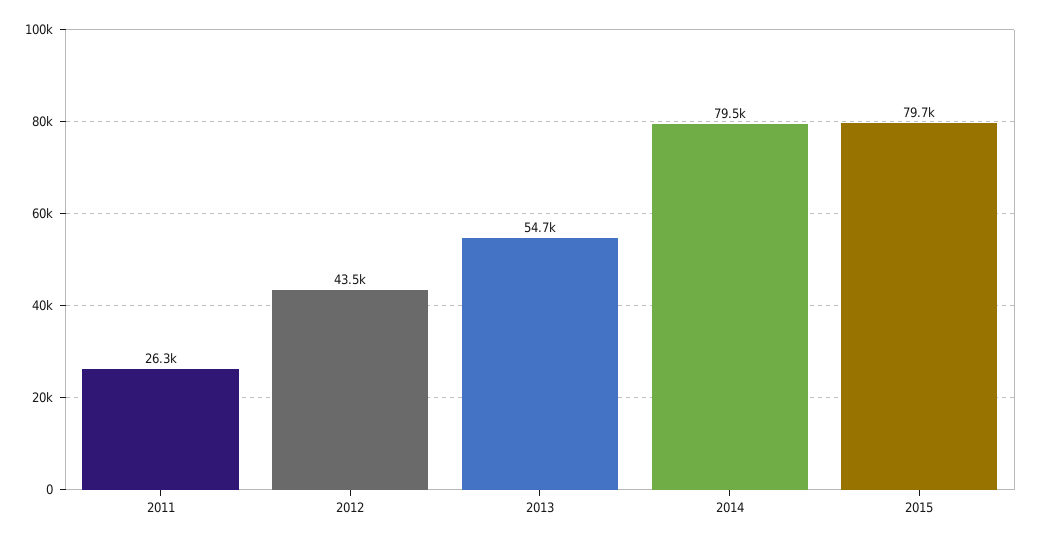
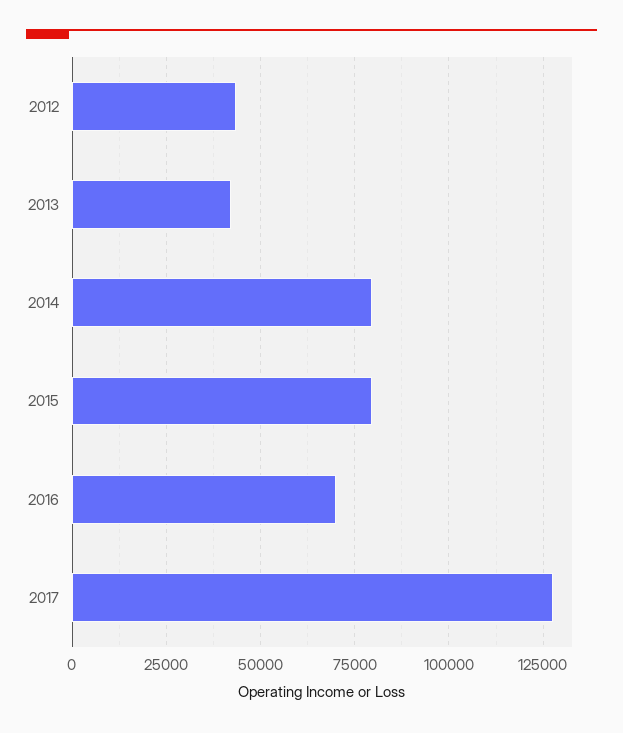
2011: 26300 -> none
2013: 54700 -> 42500
2016: none -> 70000
2017: none -> 127500

